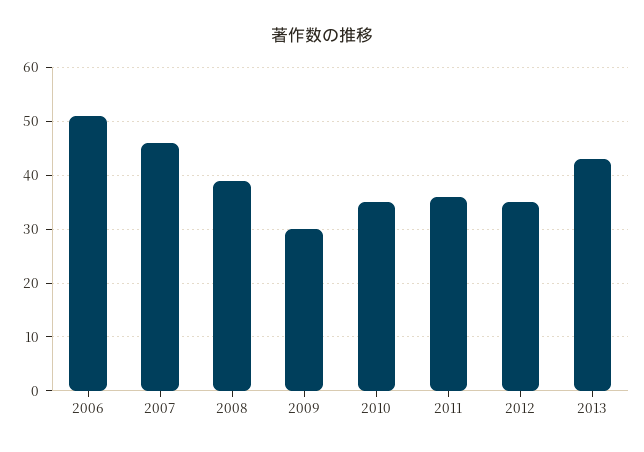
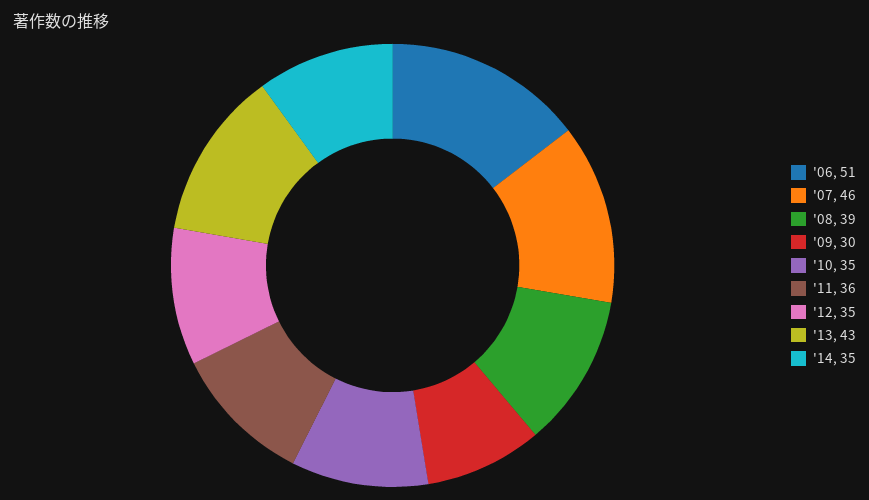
'14: none -> 35

